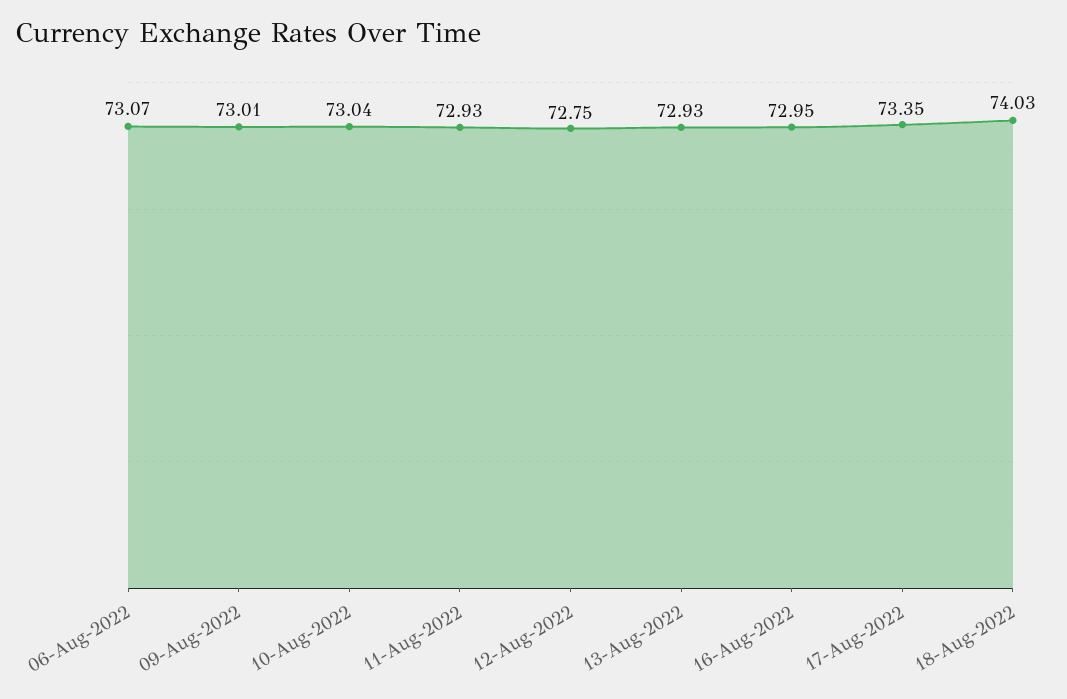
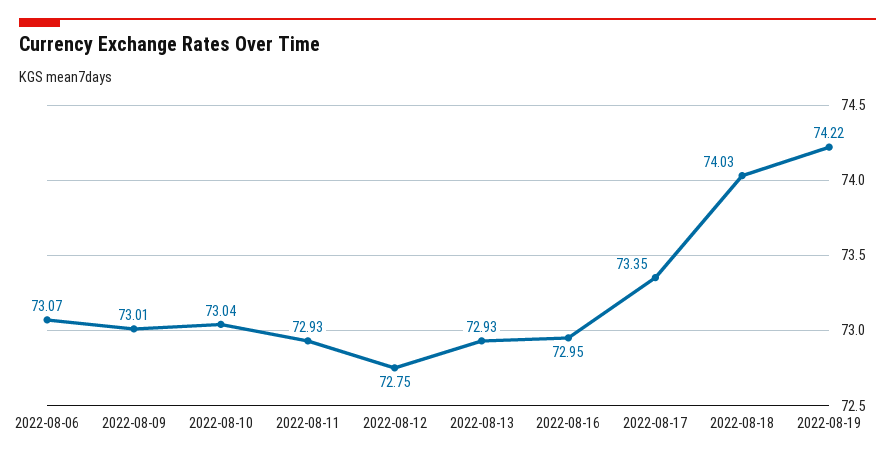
2022-08-19: none -> 74.22

